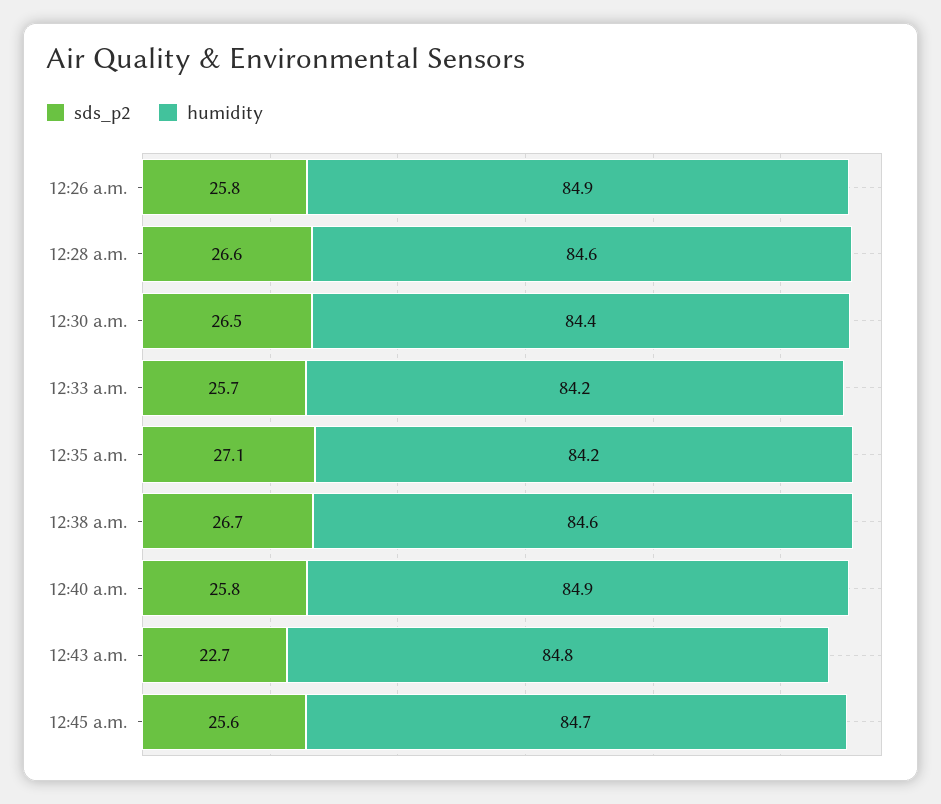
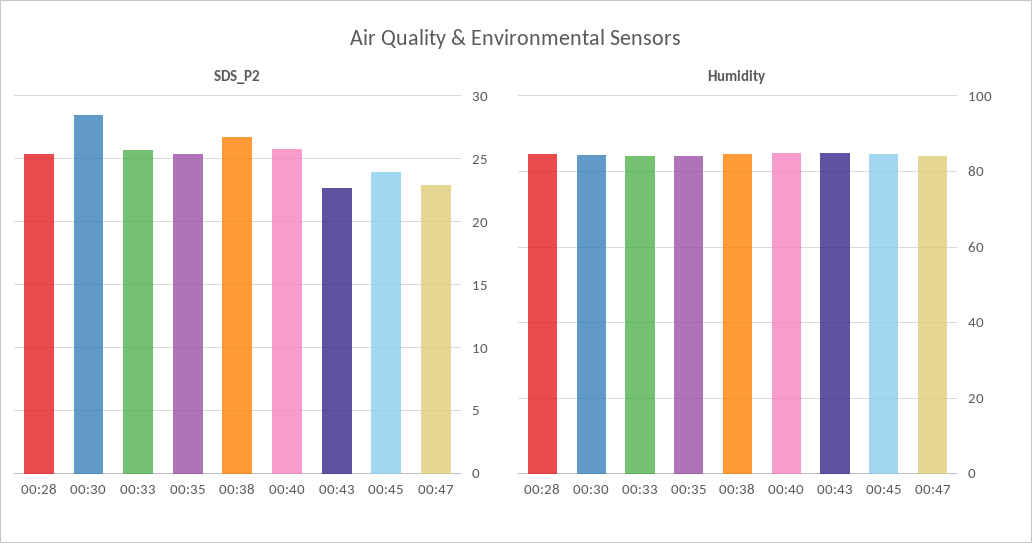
sds_p2, 12:26 a.m.: 25.8 -> none
humidity, 12:26 a.m.: 84.9 -> none
sds_p2, 12:28 a.m.: 26.6 -> 25.5
sds_p2, 12:30 a.m.: 26.5 -> 28.5
sds_p2, 12:35 a.m.: 27.1 -> 25.5
sds_p2, 12:45 a.m.: 25.6 -> 24
sds_p2, 00:47: none -> 23
humidity, 00:47: none -> 84

